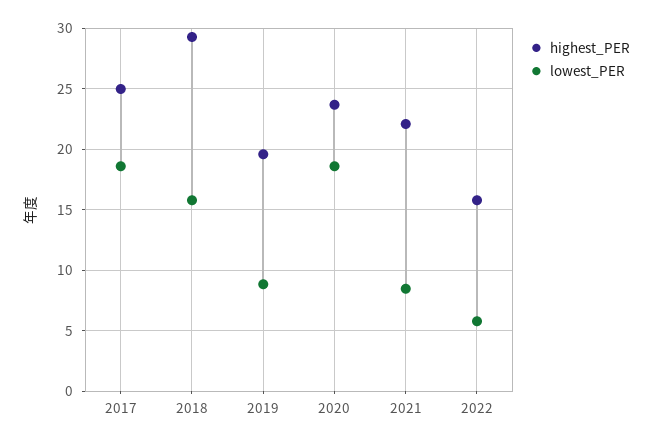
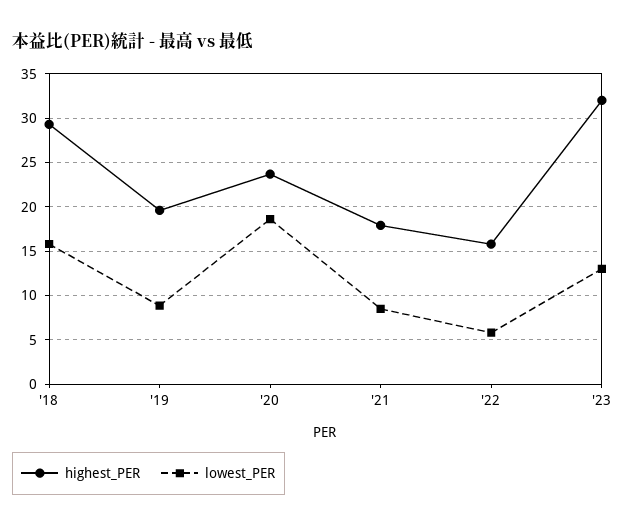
highest_PER, 2017: 25 -> none
lowest_PER, 2017: 18.5 -> none
highest_PER, 2021: 22 -> 18
highest_PER, '23: none -> 32
lowest_PER, '23: none -> 13

